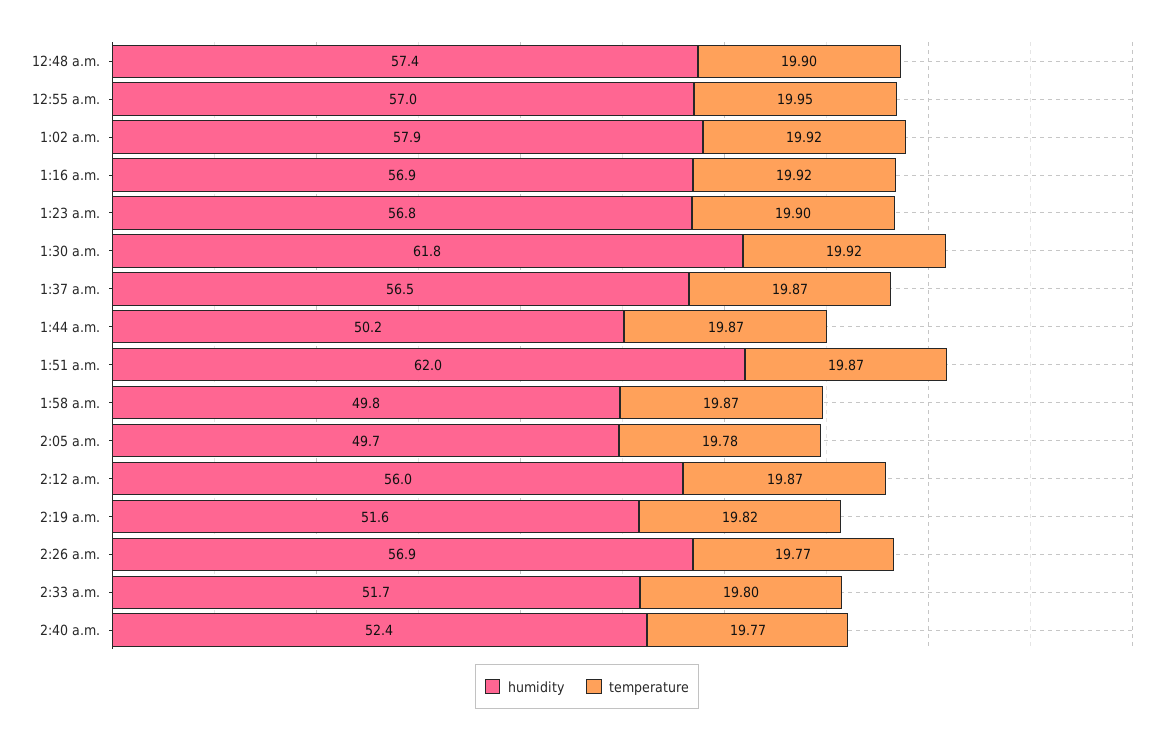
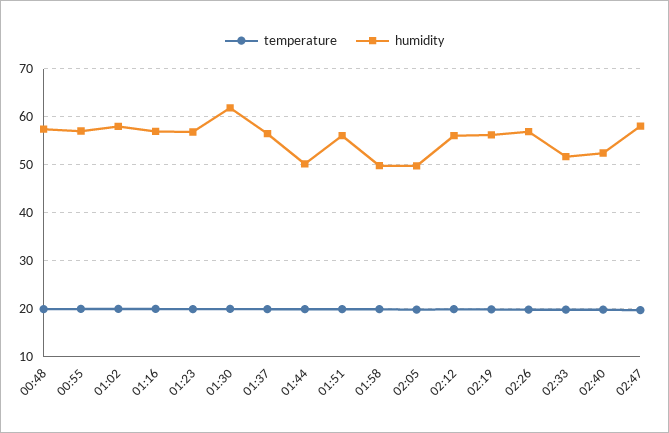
humidity, 1:51 a.m.: 62 -> 56
humidity, 2:19 a.m.: 51.6 -> 56
temperature, 02:47: none -> 20
humidity, 02:47: none -> 58

